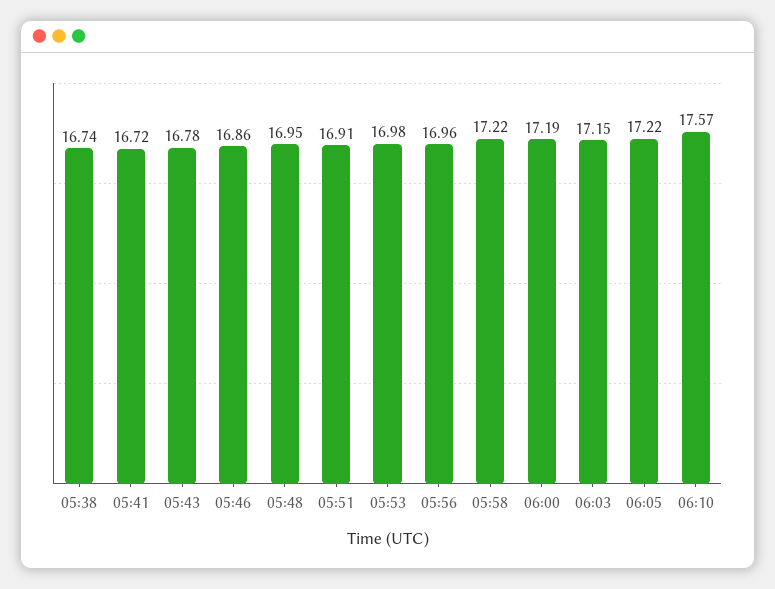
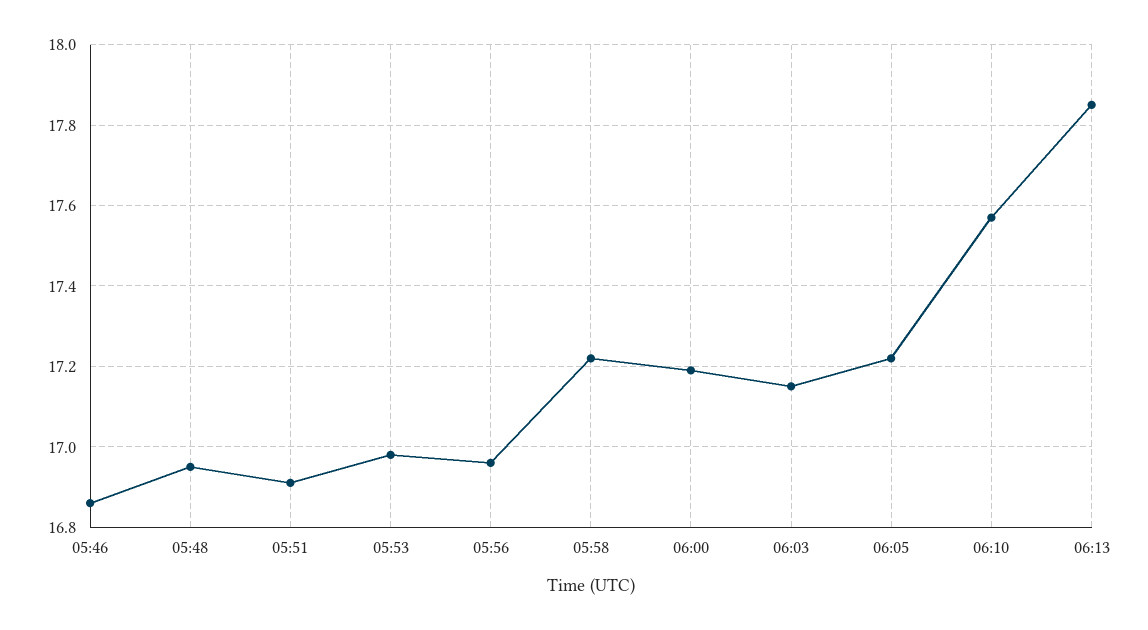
05:38: 16.74 -> none
05:41: 16.72 -> none
05:43: 16.78 -> none
06:13: none -> 17.85

